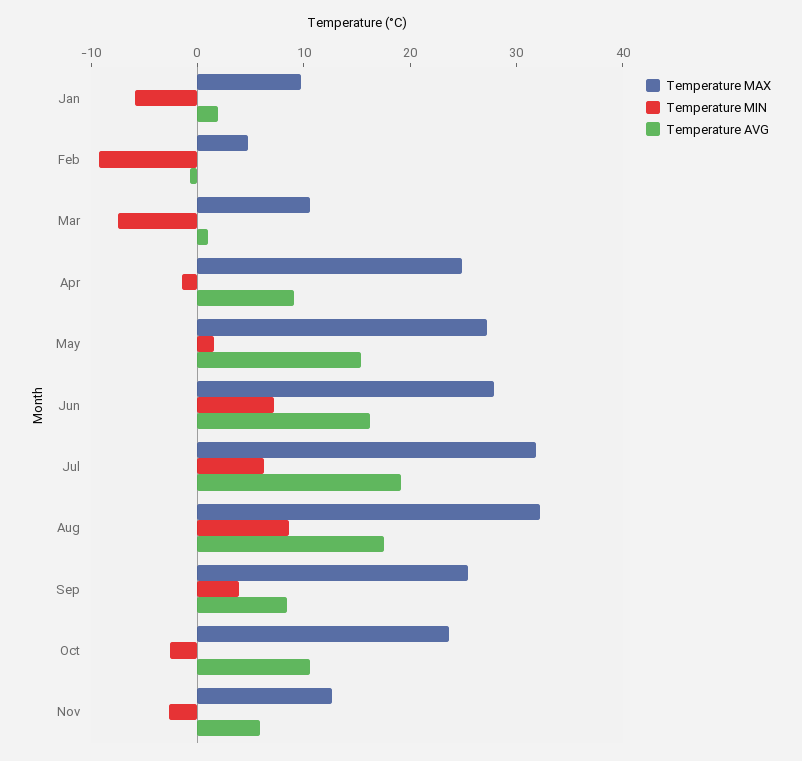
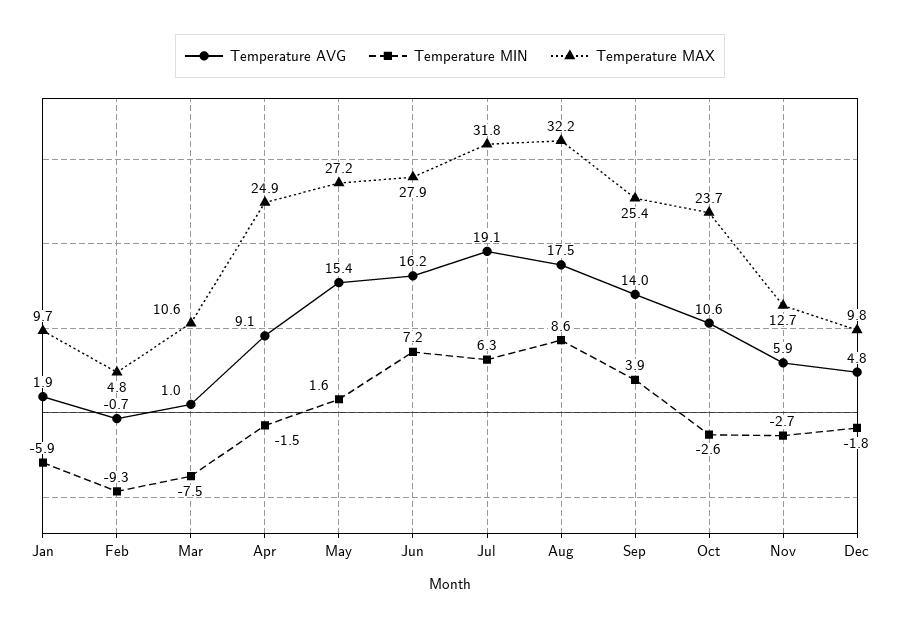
Temperature AVG, Sep: 8 -> 14
Temperature AVG, Dec: none -> 4.8
Temperature MIN, Dec: none -> -1.8
Temperature MAX, Dec: none -> 9.8

